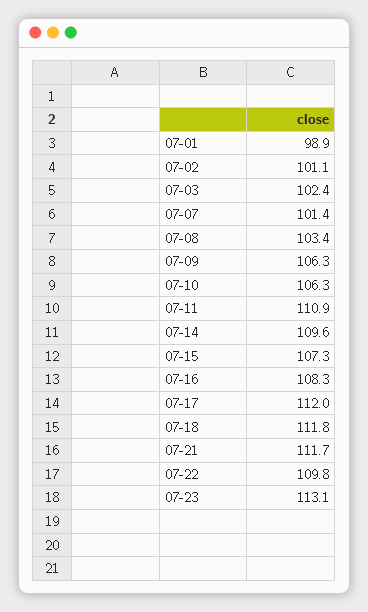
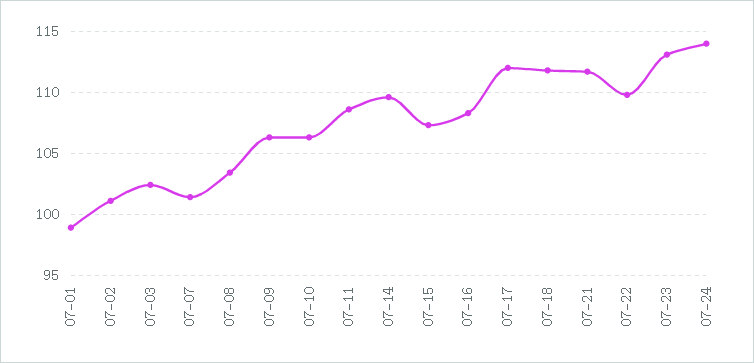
07-11: 110.9 -> 108.5
07-24: none -> 114

